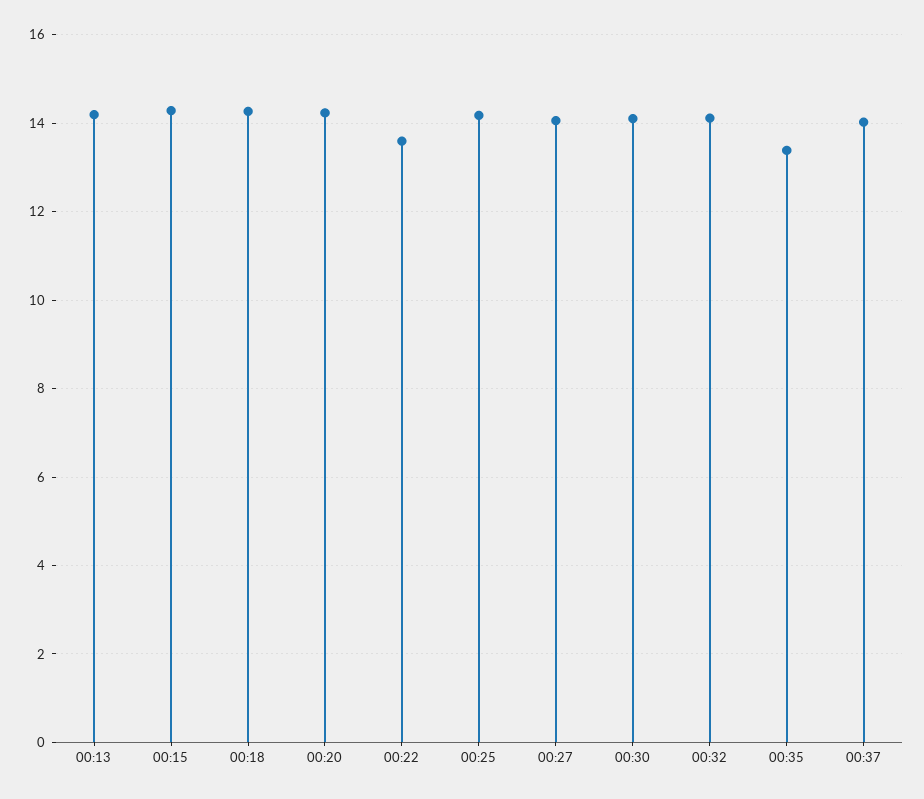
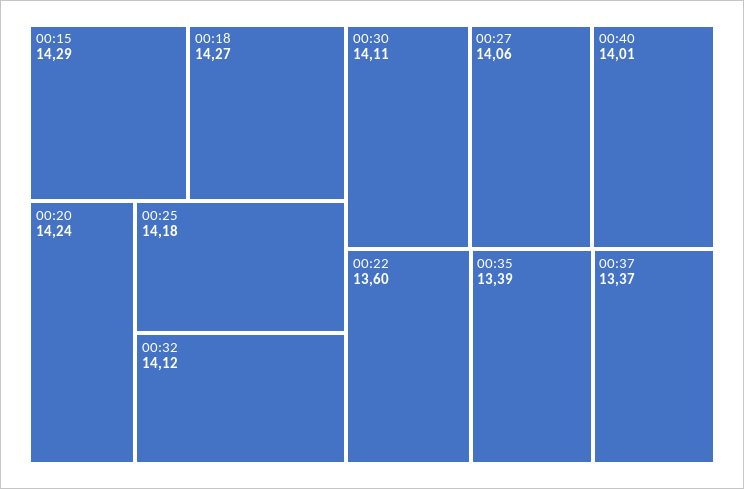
00:13: 14.2 -> none
00:37: 14 -> 13.37
00:40: none -> 14.01

